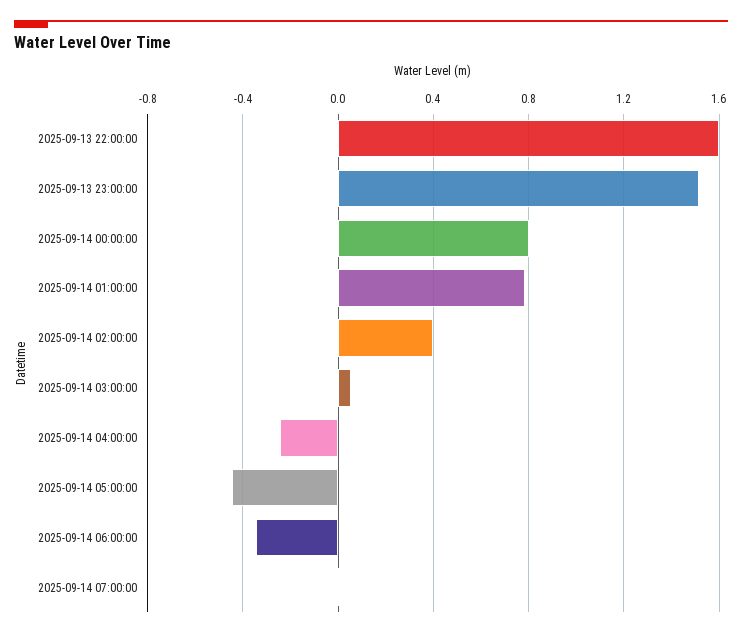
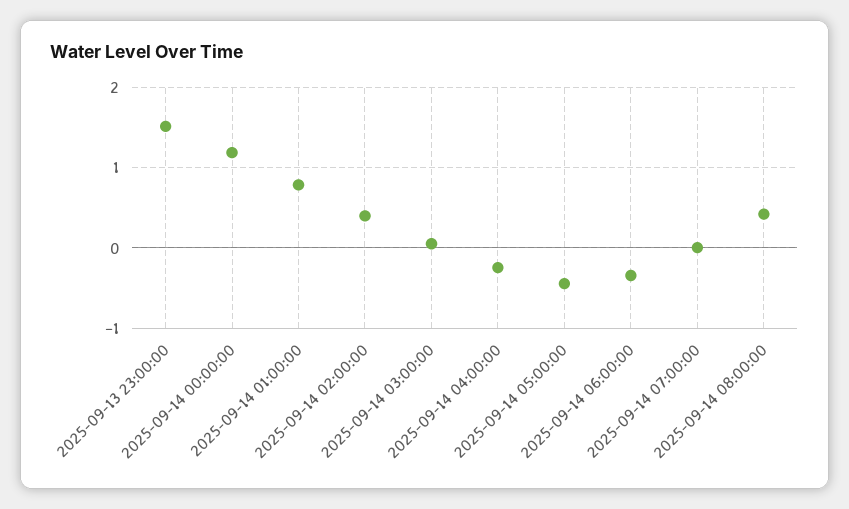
2025-09-13 22:00:00: 1.6 -> none
2025-09-14 00:00:00: 0.8 -> 1.2
2025-09-14 08:00:00: none -> 0.4

